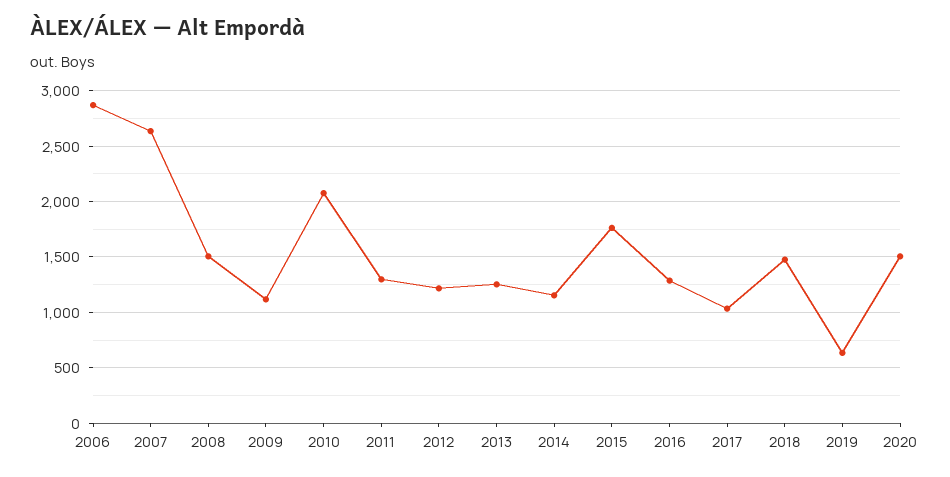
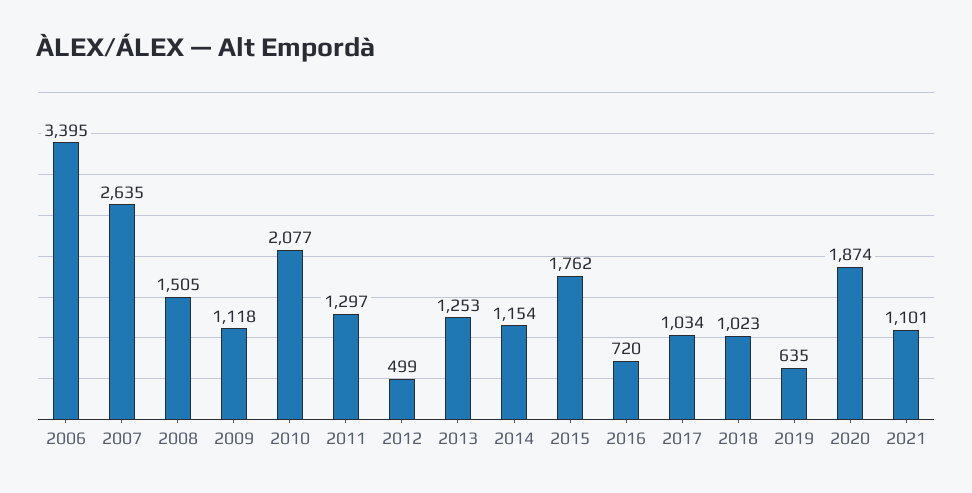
2006: 2900 -> 3395
2012: 1200 -> 499
2016: 1300 -> 720
2018: 1500 -> 1023
2020: 1500 -> 1874
2021: none -> 1101

